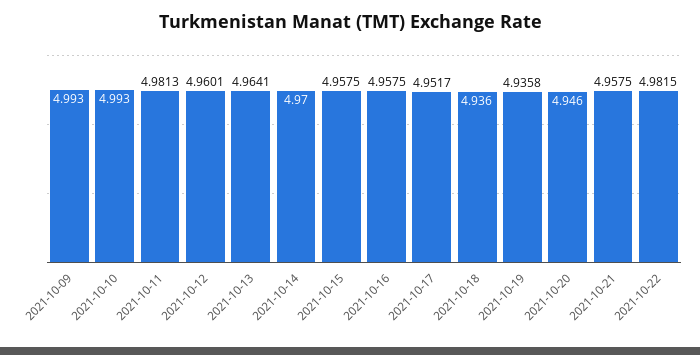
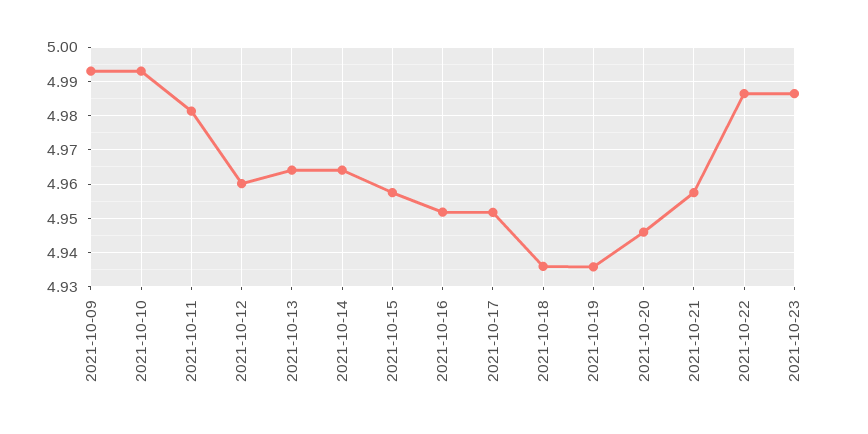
2021-10-14: 4.97 -> 4.964
2021-10-16: 4.9575 -> 4.952
2021-10-22: 4.9815 -> 4.986
2021-10-23: none -> 4.986

